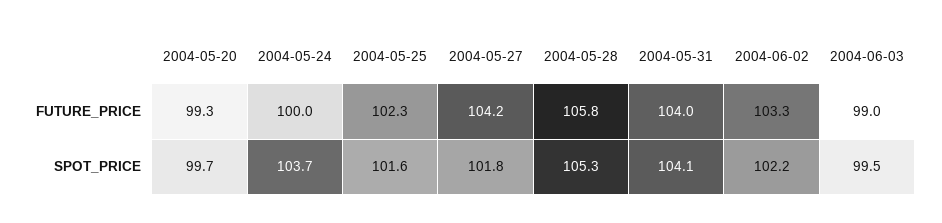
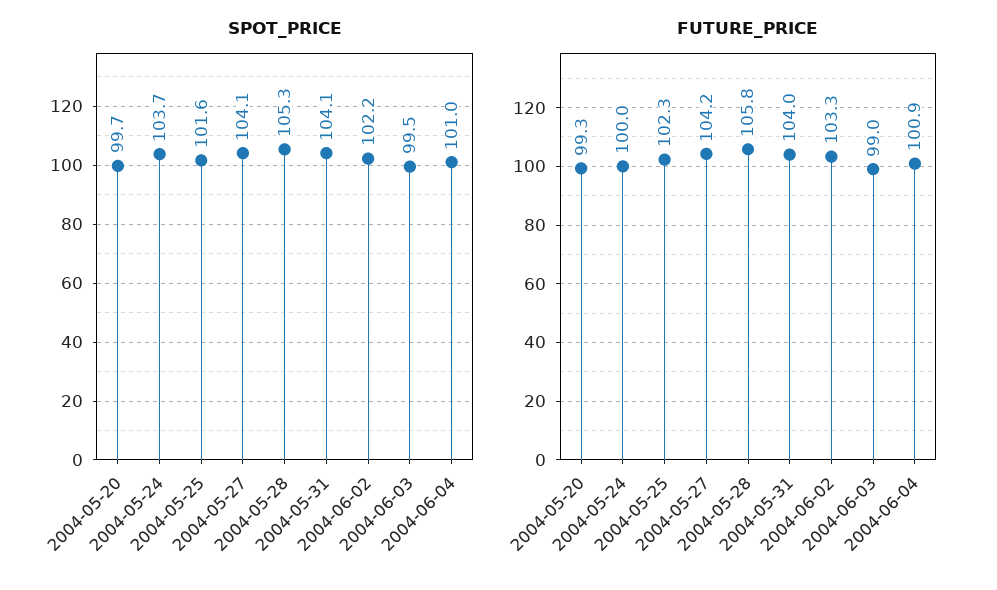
SPOT_PRICE, 2004-05-27: 101.8 -> 104.1
SPOT_PRICE, 2004-06-04: none -> 101
FUTURE_PRICE, 2004-06-04: none -> 100.9

